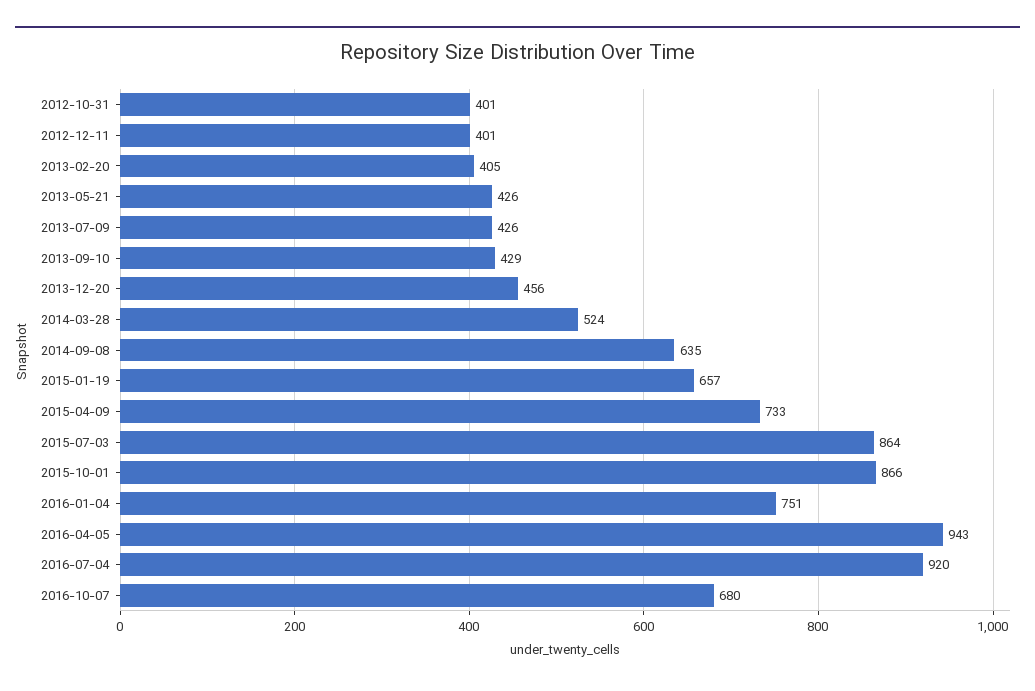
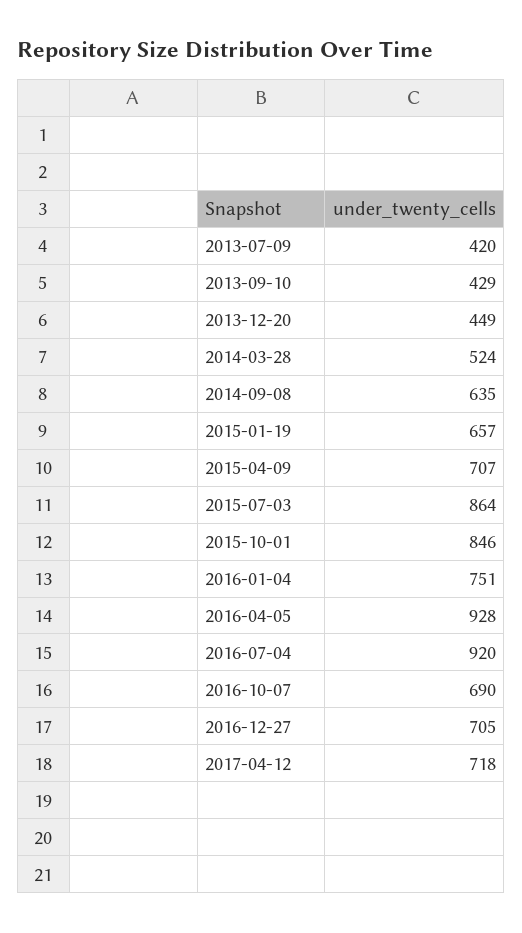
2012-10-31: 401 -> none
2012-12-11: 401 -> none
2013-02-20: 405 -> none
2013-05-21: 426 -> none
2013-07-09: 426 -> 420
2013-12-20: 456 -> 449
2015-04-09: 733 -> 707
2015-10-01: 866 -> 846
2016-04-05: 943 -> 928
2016-10-07: 680 -> 690
2016-12-27: none -> 705
2017-04-12: none -> 718

